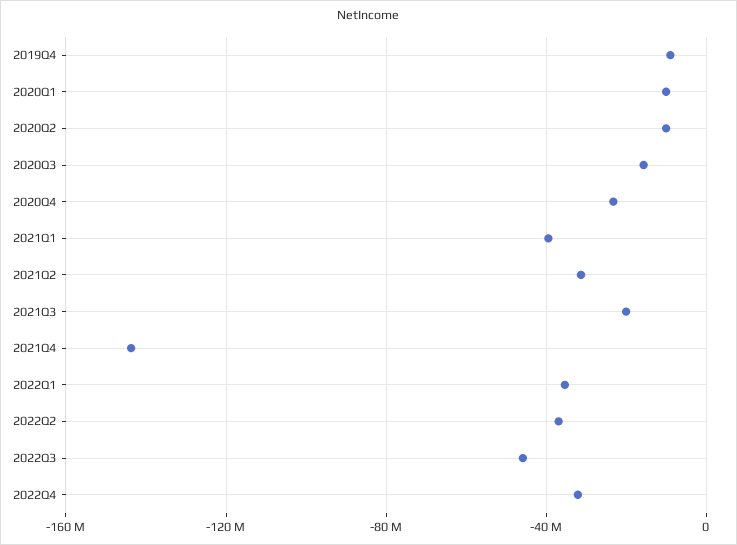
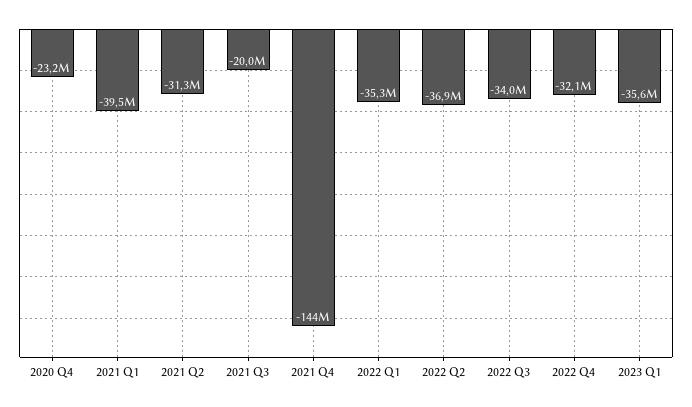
2019Q4: -10000000 -> none
2020Q1: -10000000 -> none
2020Q2: -10000000 -> none
2020Q3: -15000000 -> none
2022Q3: -45000000 -> -34000000
2023 Q1: none -> -35600000

